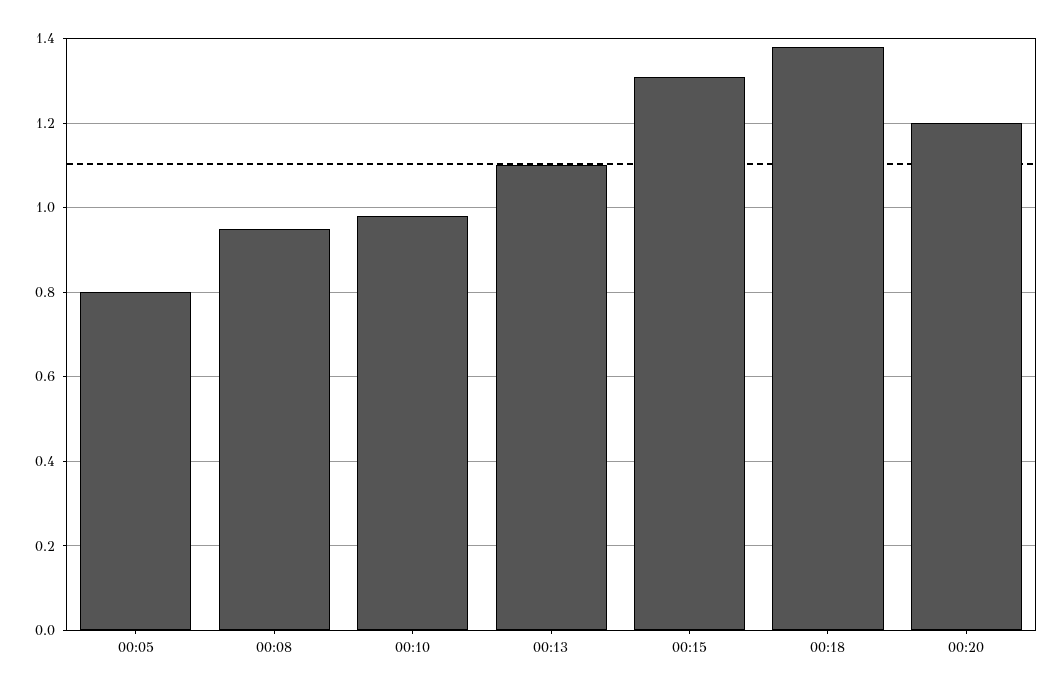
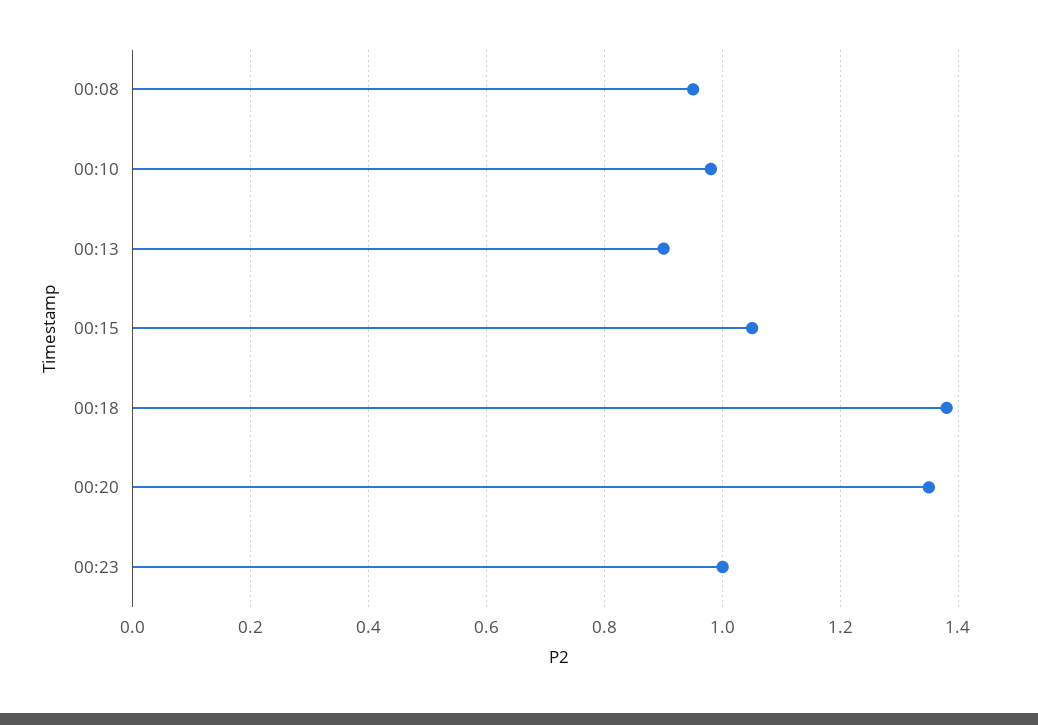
00:05: 0.8 -> none
00:13: 1.1 -> 0.9
00:15: 1.3 -> 1.05
00:20: 1.2 -> 1.35
00:23: none -> 1

